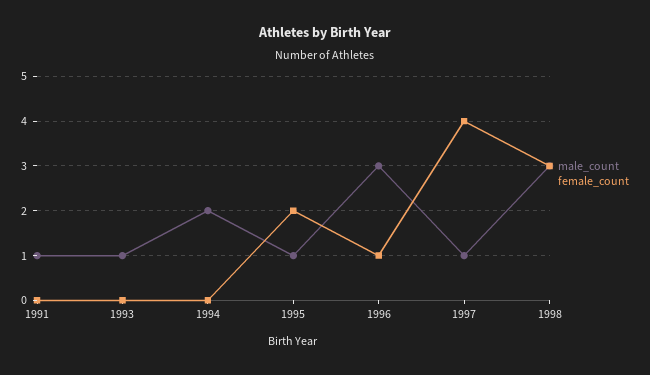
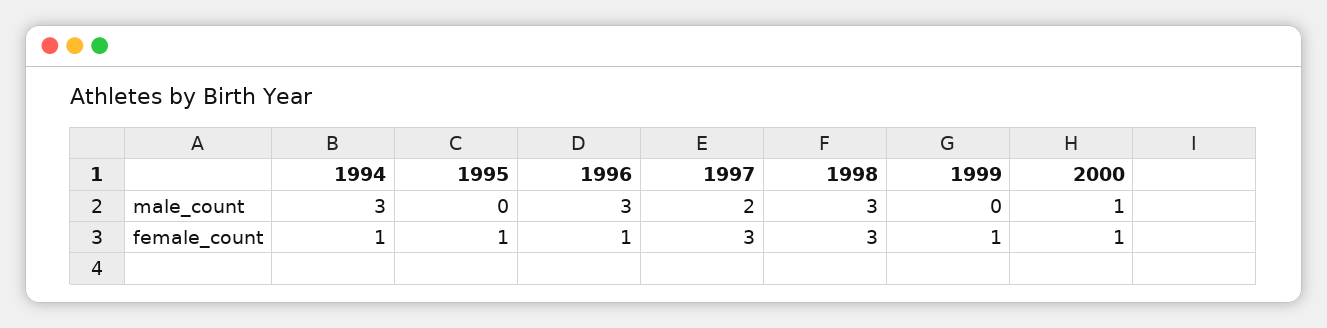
male_count, 1991: 1 -> none
female_count, 1991: 0 -> none
male_count, 1993: 1 -> none
female_count, 1993: 0 -> none
male_count, 1994: 2 -> 3
female_count, 1994: 0 -> 1
male_count, 1995: 1 -> 0
female_count, 1995: 2 -> 1
male_count, 1997: 1 -> 2
female_count, 1997: 4 -> 3
male_count, 1999: none -> 0
male_count, 2000: none -> 1
female_count, 1999: none -> 1
female_count, 2000: none -> 1

